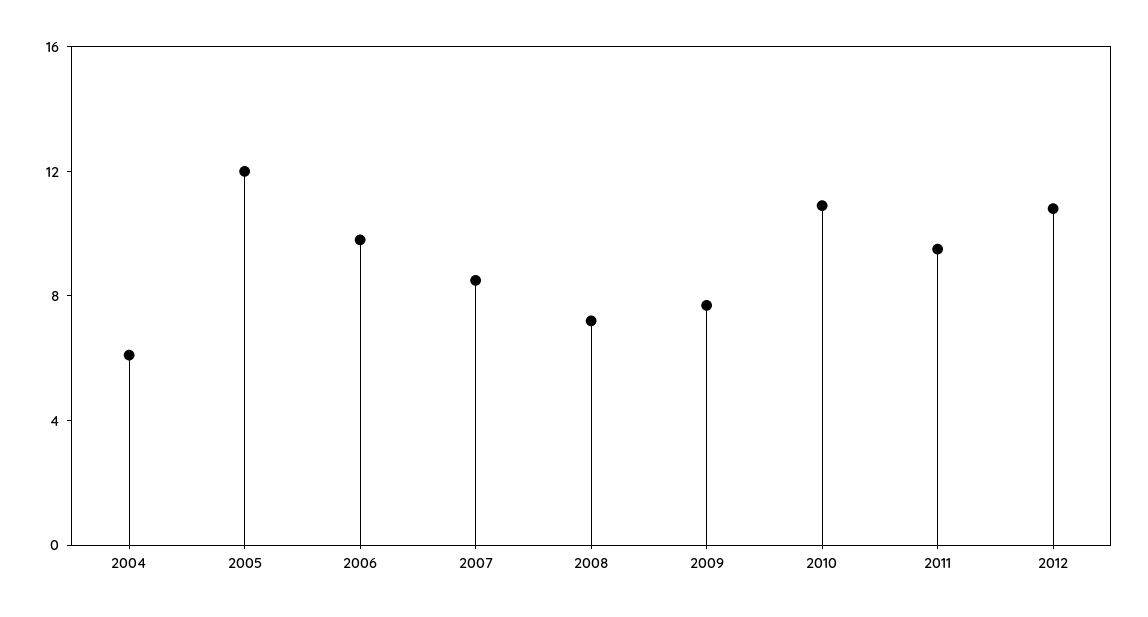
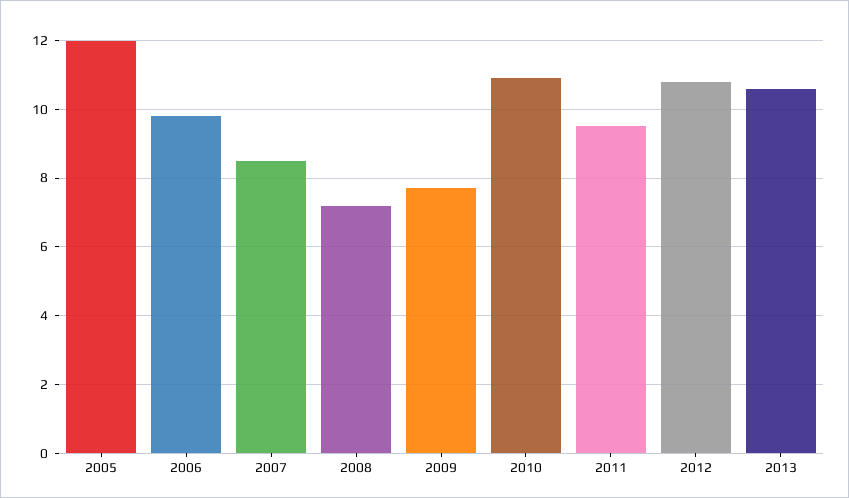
2004: 6 -> none
2013: none -> 10.5

